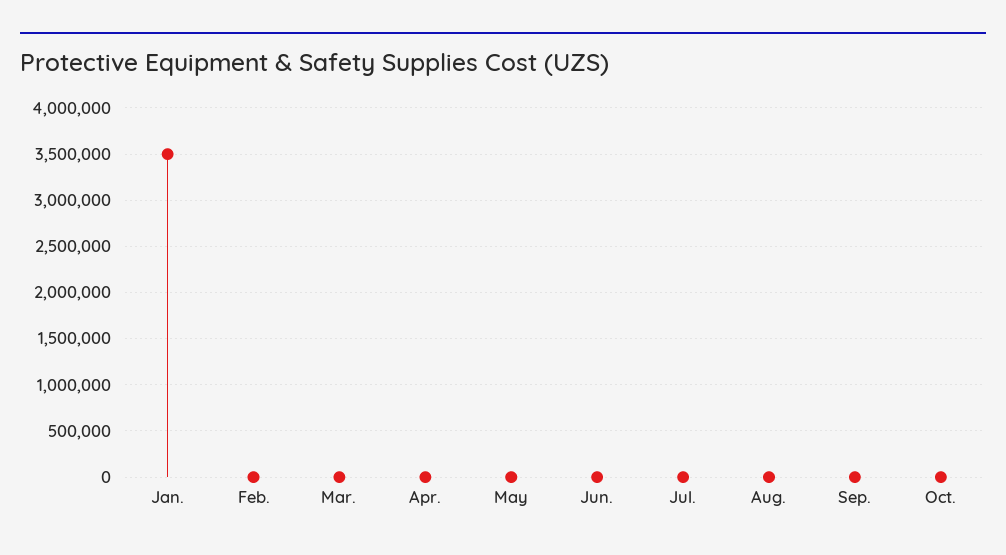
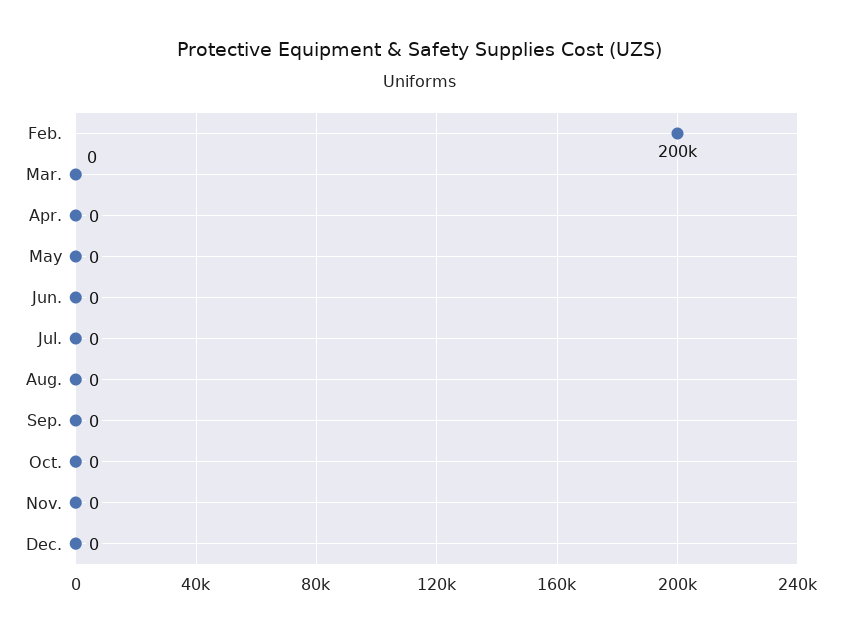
Jan.: 3500000 -> none
Feb.: 0 -> 200000
Nov.: none -> 0
Dec.: none -> 0

